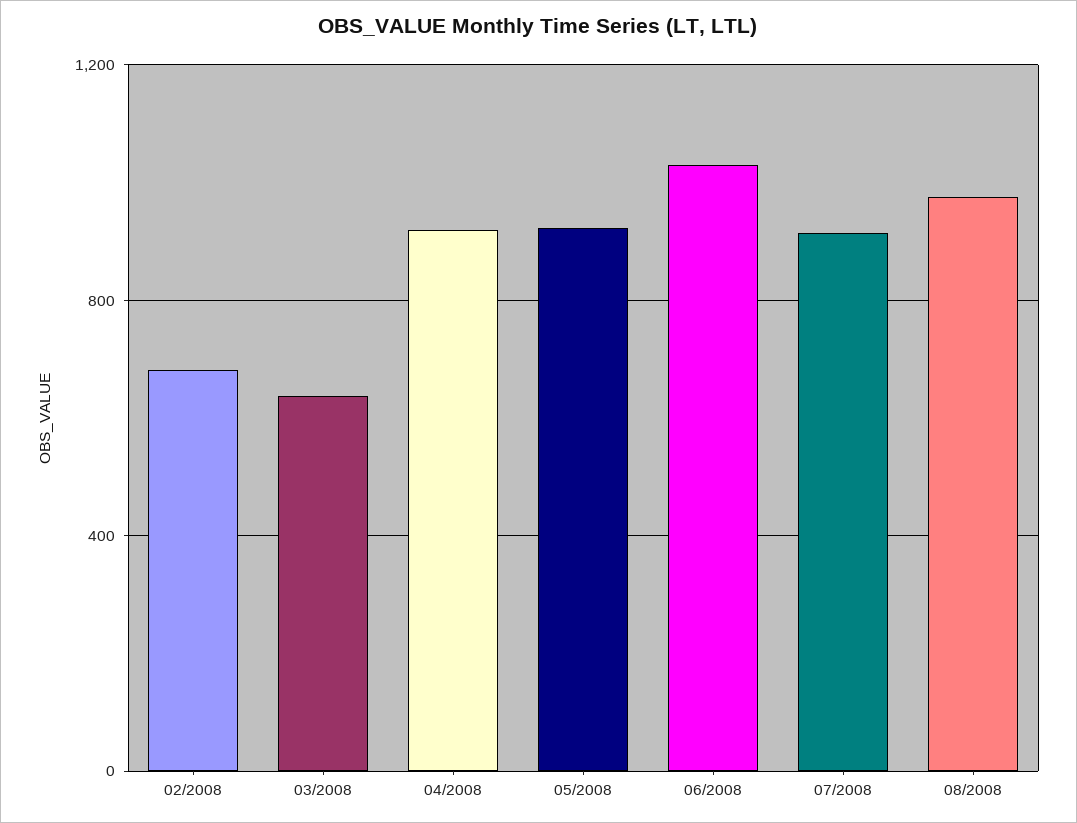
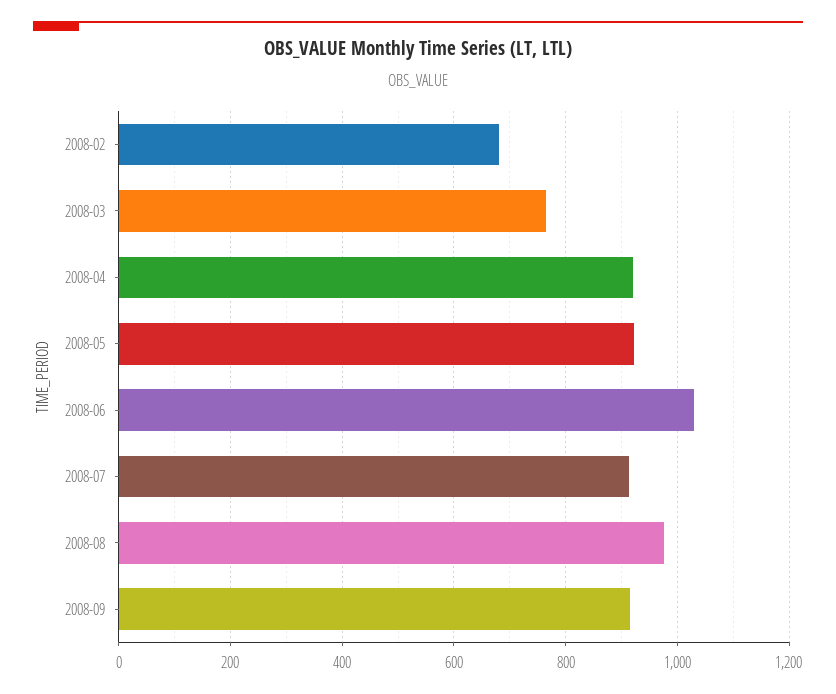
03/2008: 650 -> 760
2008-09: none -> 920

